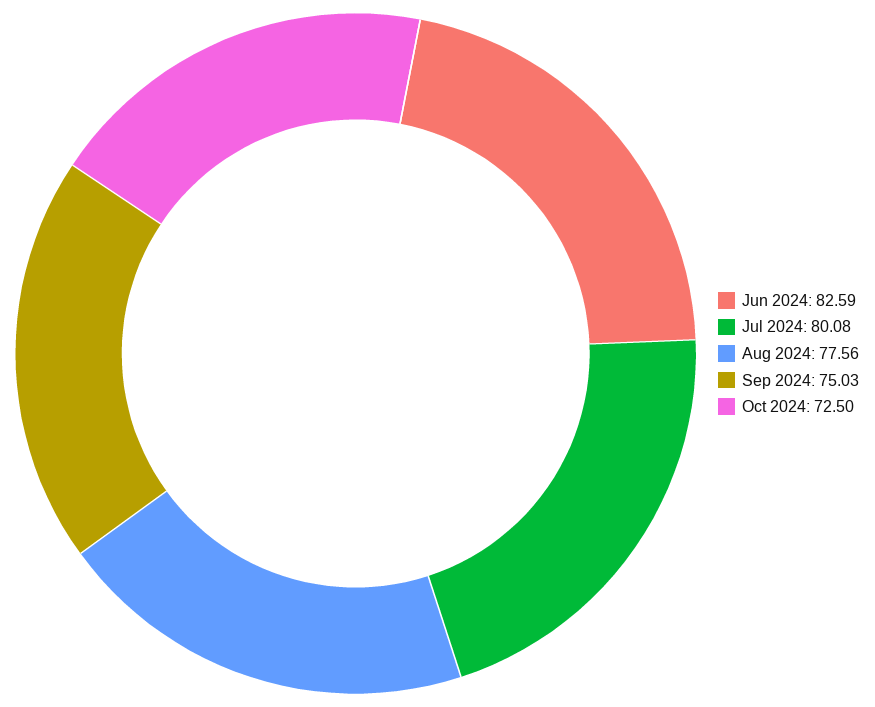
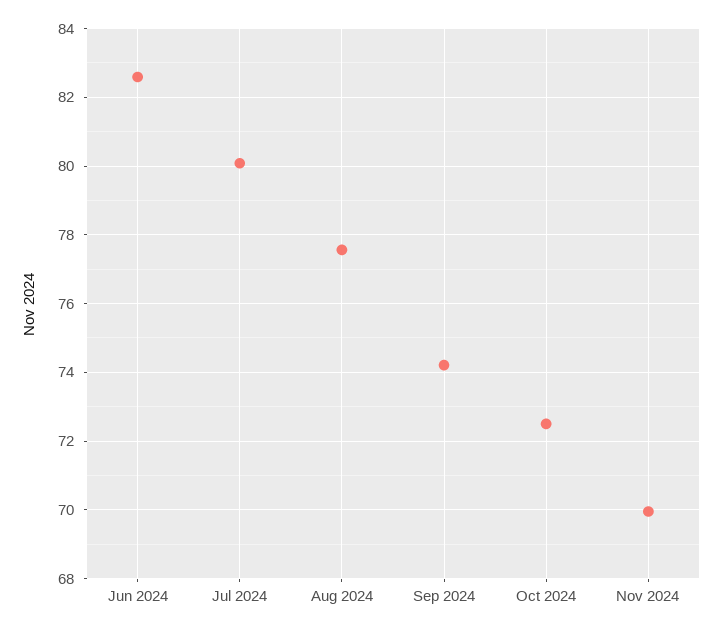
Sep 2024: 75.03 -> 74.2
Nov 2024: none -> 70

